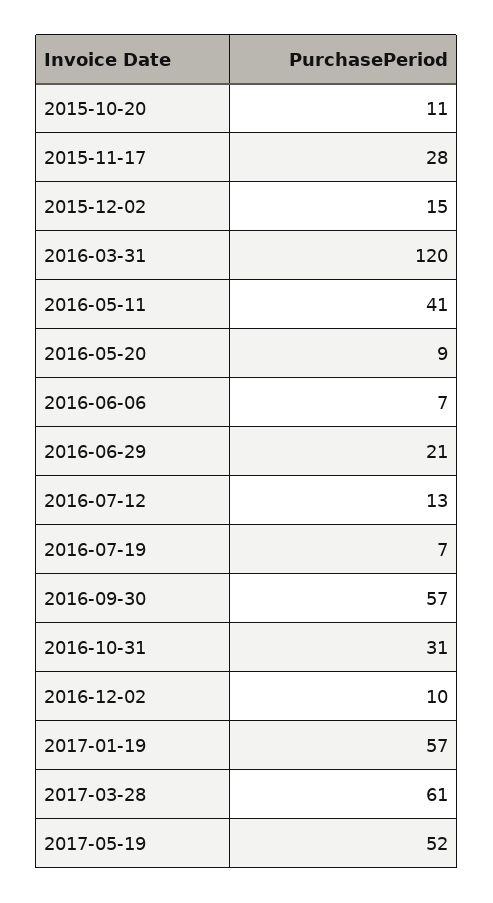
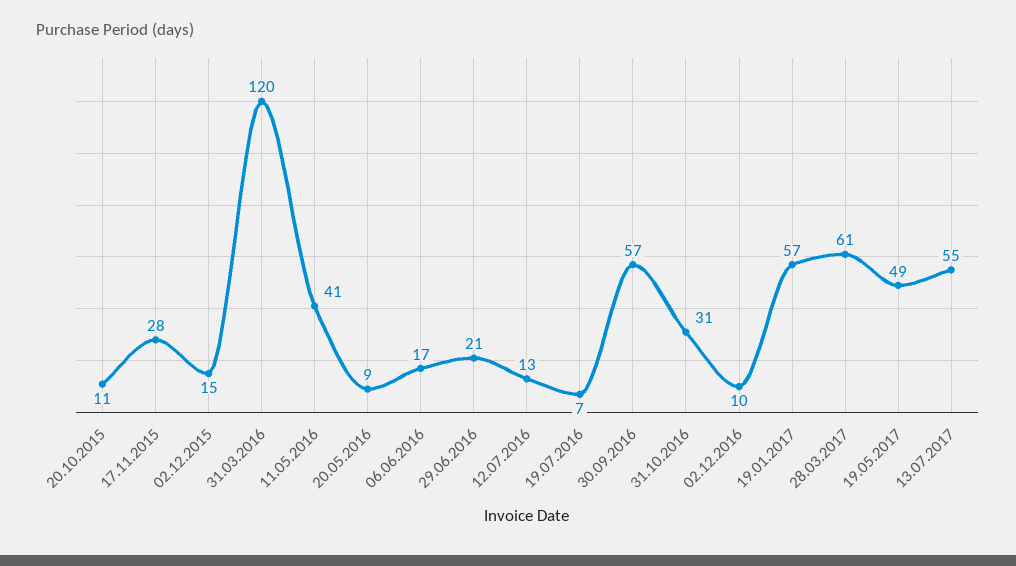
2016-06-06: 7 -> 17
2017-05-19: 52 -> 49
13.07.2017: none -> 55

